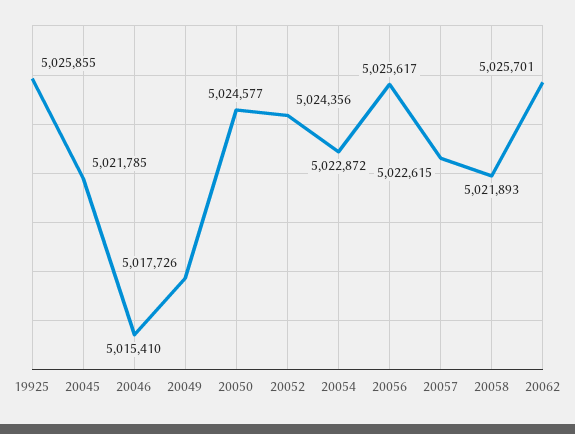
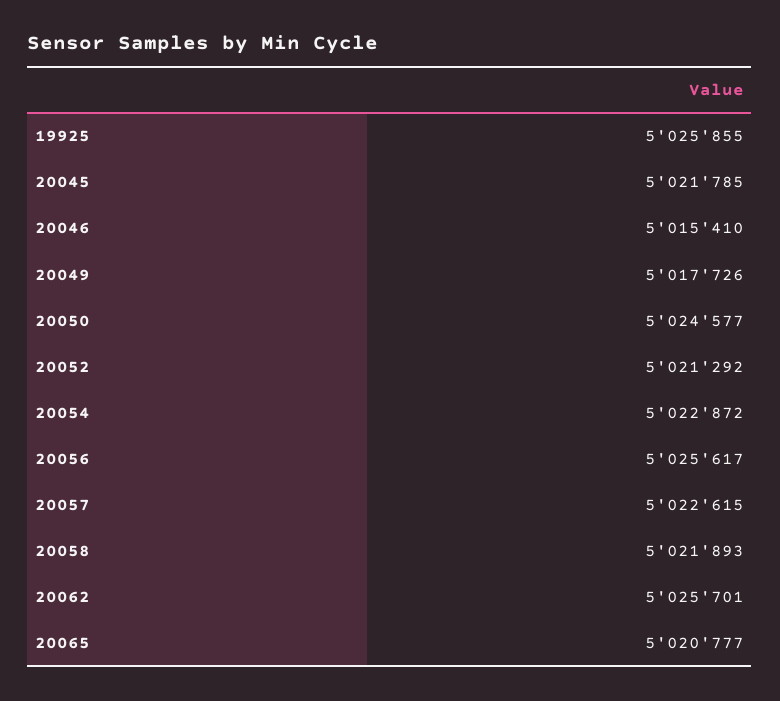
20052: 5024356 -> 5021292
20065: none -> 5020777

